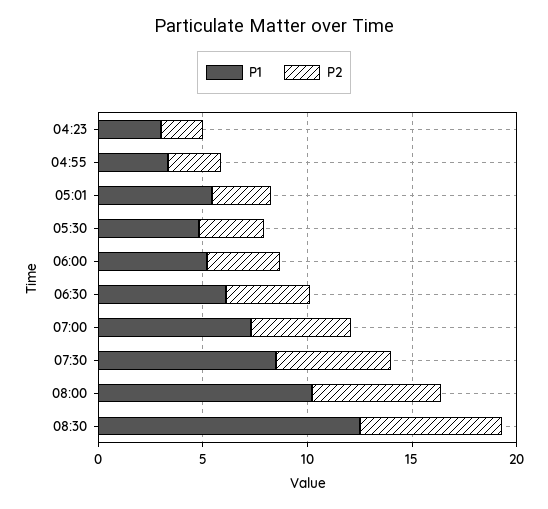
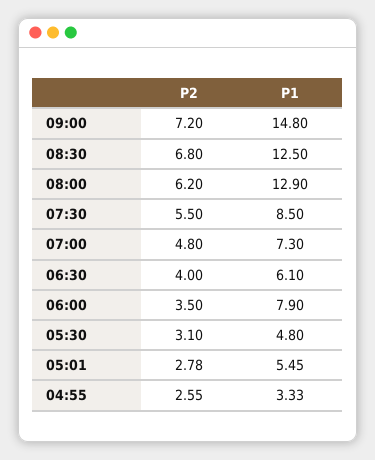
P1, 04:23: 3 -> none
P2, 04:23: 2 -> none
P1, 06:00: 5 -> 7.9
P1, 08:00: 10 -> 12.9
P2, 09:00: none -> 7.2
P1, 09:00: none -> 14.8

